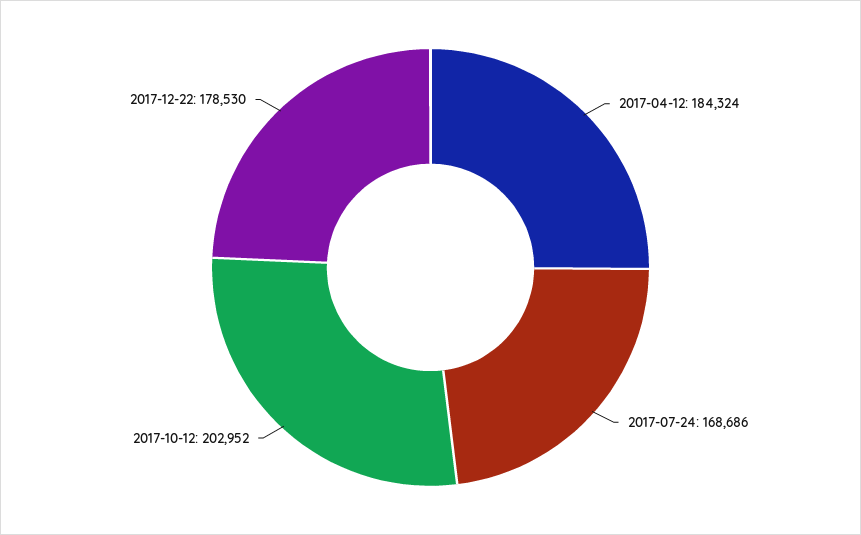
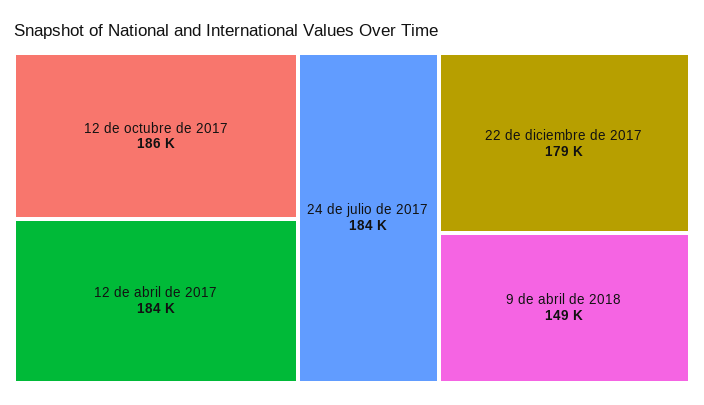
2017-07-24: 168686 -> 184000
2017-10-12: 202952 -> 186000
9 de abril de 2018: none -> 149000

